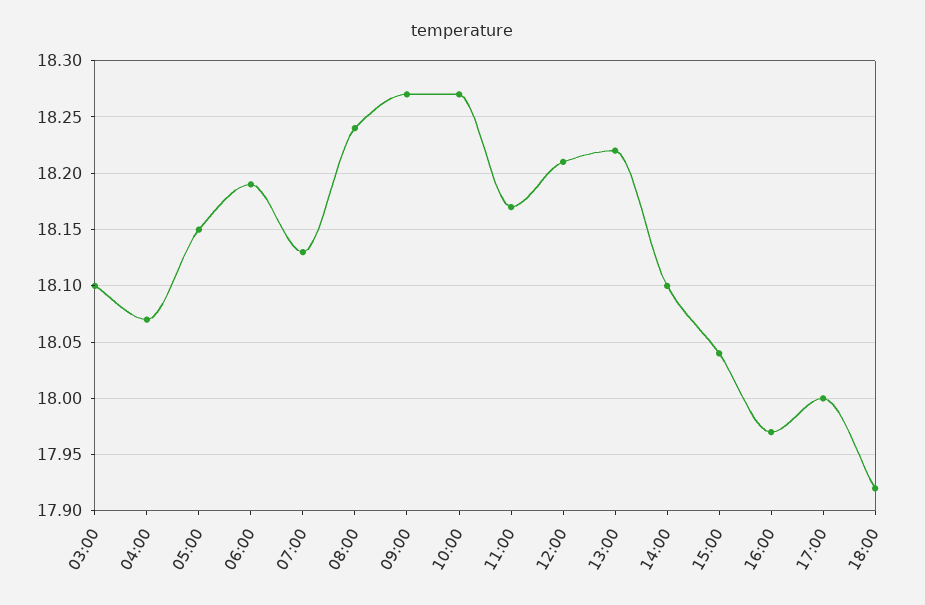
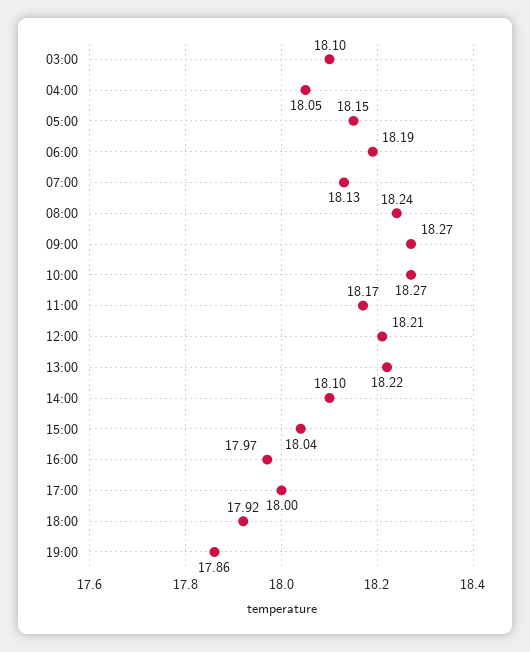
04:00: 18.07 -> 18.05
19:00: none -> 17.86

